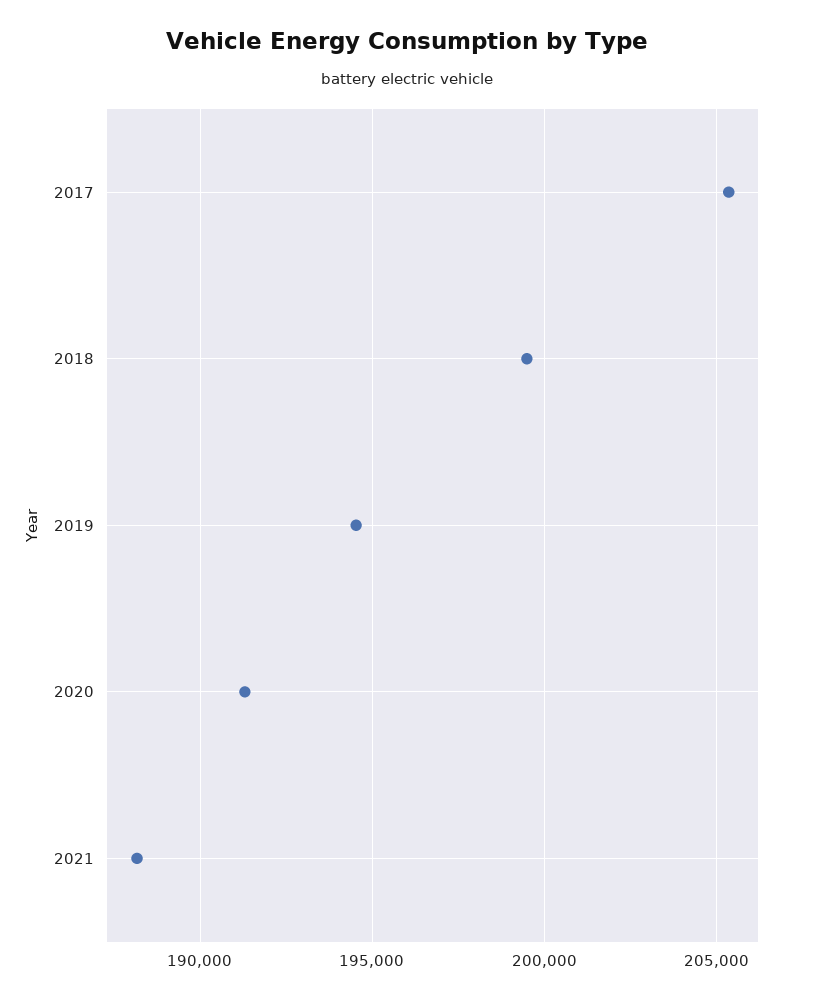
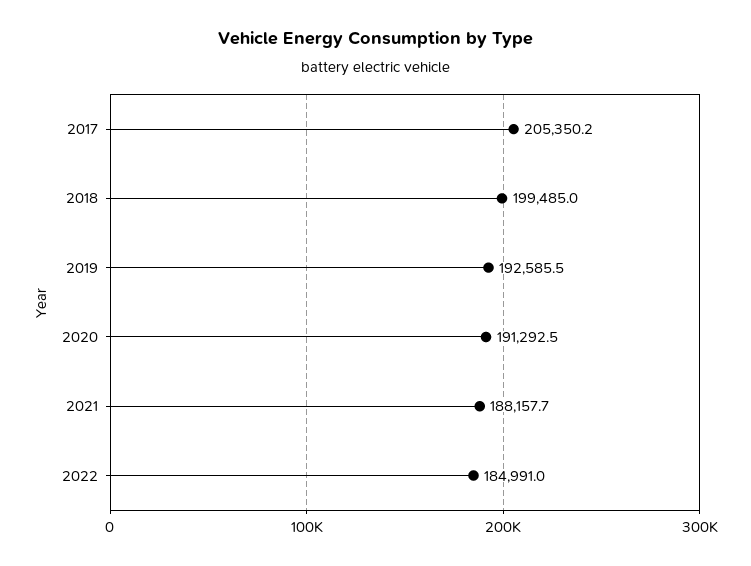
2019: 194500 -> 192585.5
2022: none -> 184991

